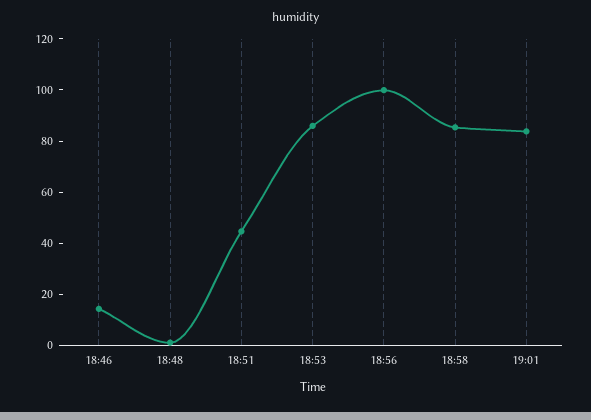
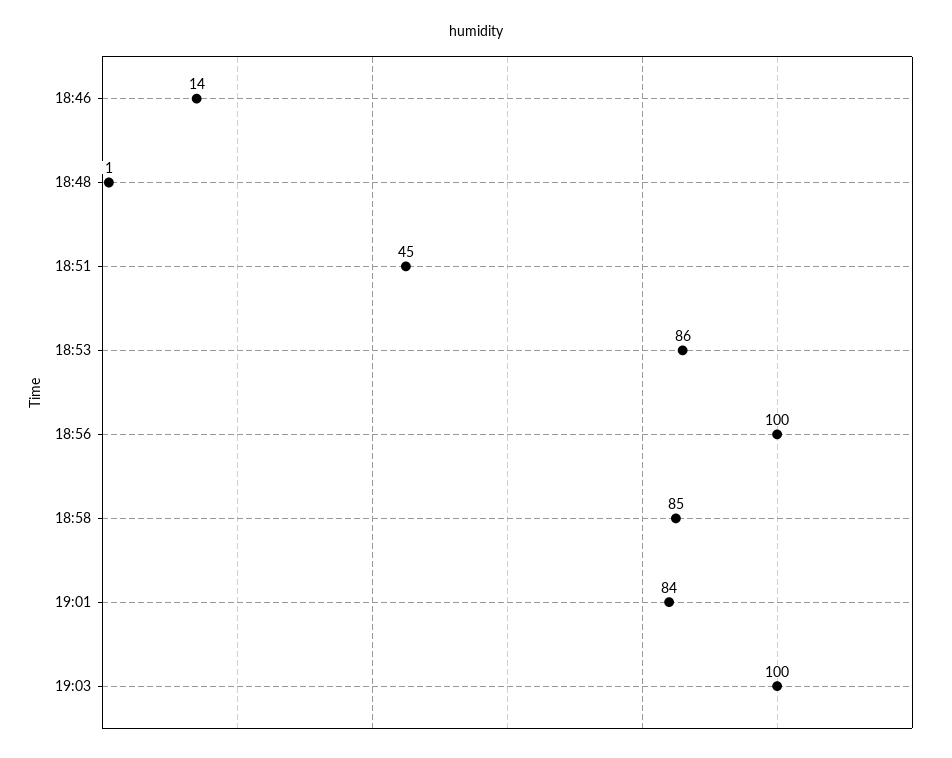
19:03: none -> 100

